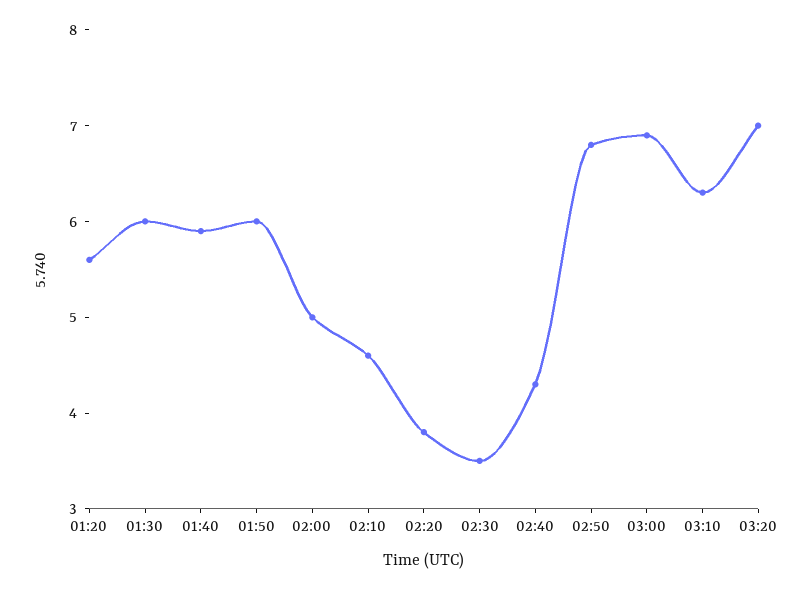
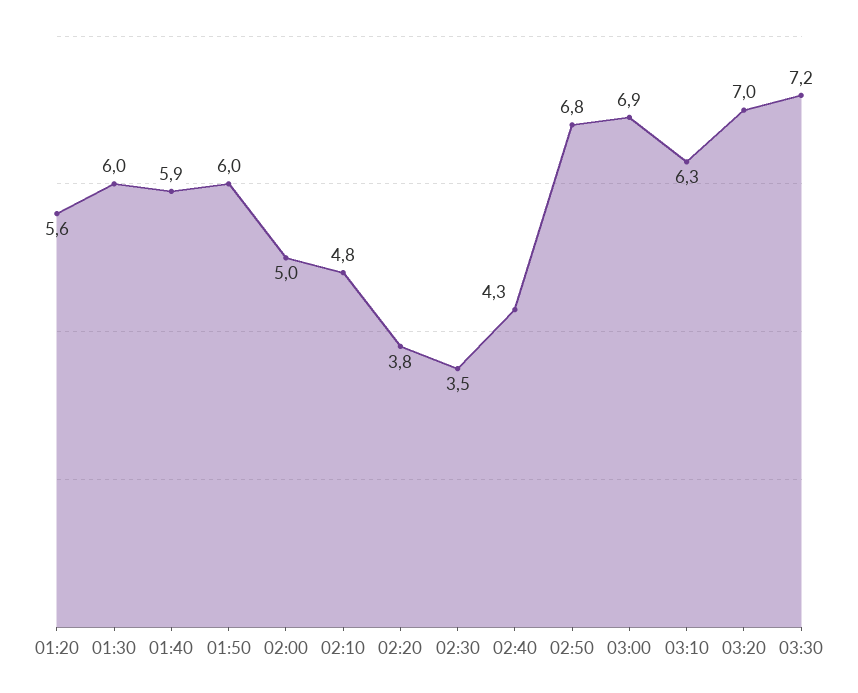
02:10: 4.6 -> 4.8
03:30: none -> 7.2

